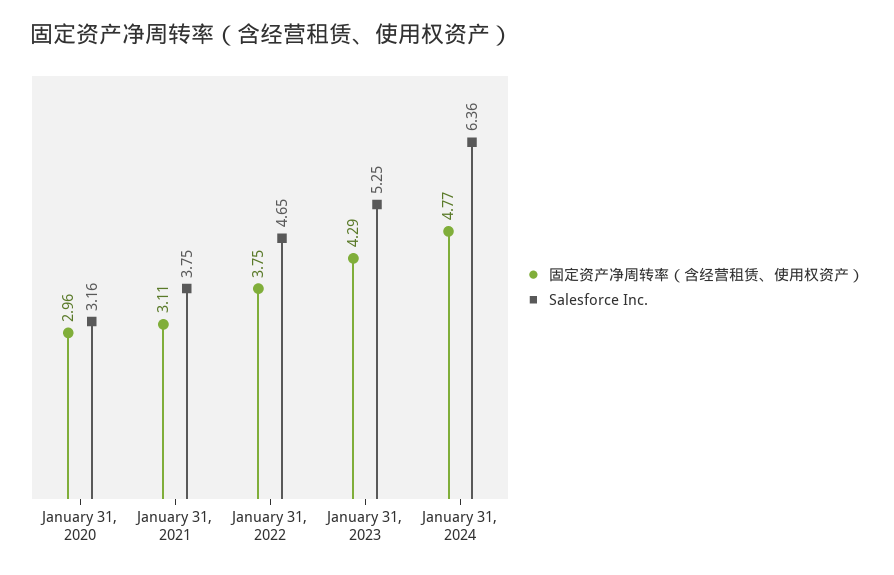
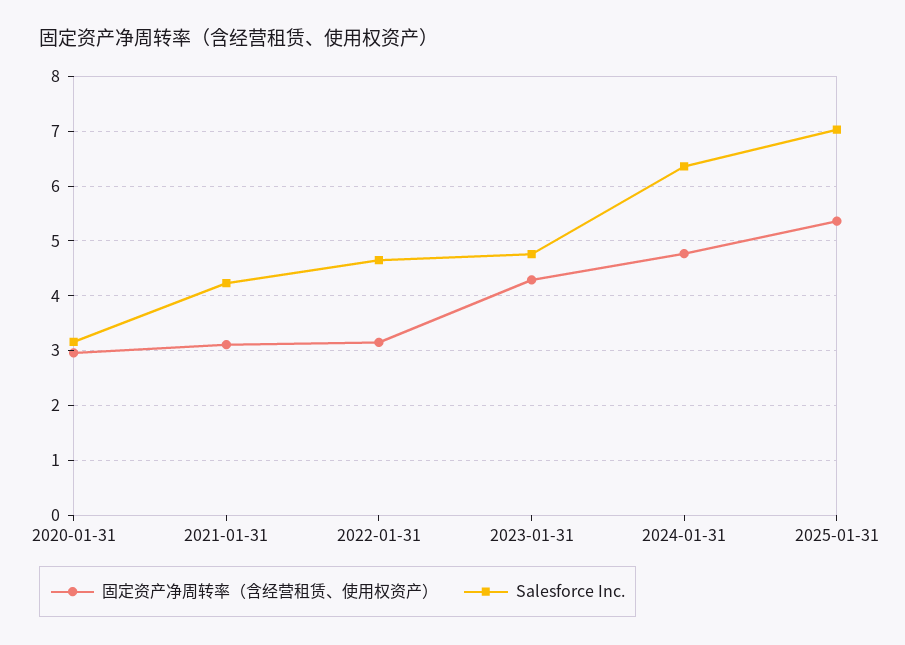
Salesforce Inc., January 31, 2021: 3.75 -> 4.2
固定资产净周转率（含经营租赁、使用权资产）, January 31, 2022: 3.75 -> 3.2
Salesforce Inc., January 31, 2023: 5.25 -> 4.8
固定资产净周转率（含经营租赁、使用权资产）, 2025-01-31: none -> 5.4
Salesforce Inc., 2025-01-31: none -> 7

